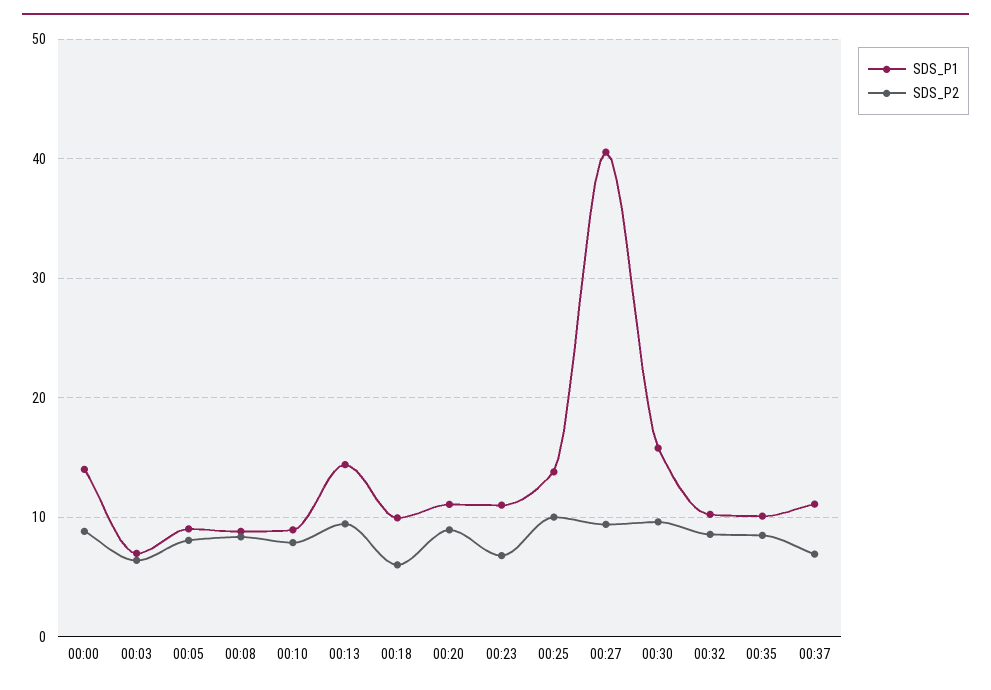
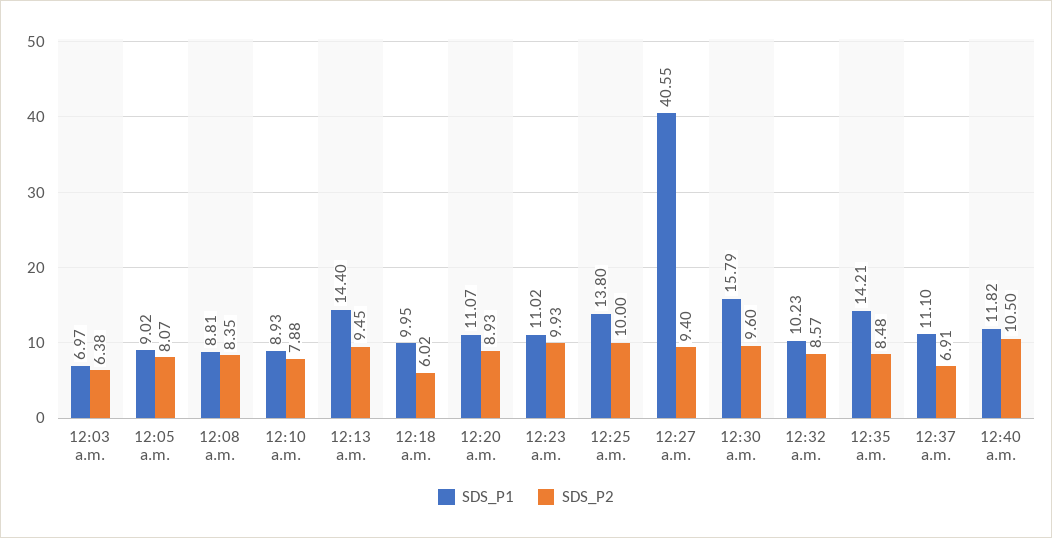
SDS_P1, 00:00: 14 -> none
SDS_P2, 00:00: 9 -> none
SDS_P2, 00:23: 7 -> 9.93
SDS_P1, 00:35: 10 -> 14.21
SDS_P1, 12:40 a.m.: none -> 11.82
SDS_P2, 12:40 a.m.: none -> 10.5

